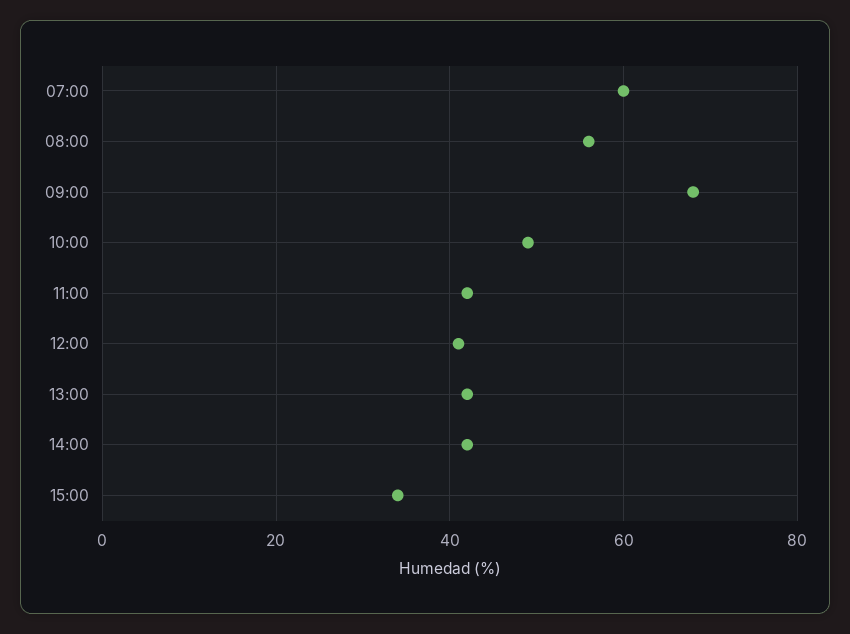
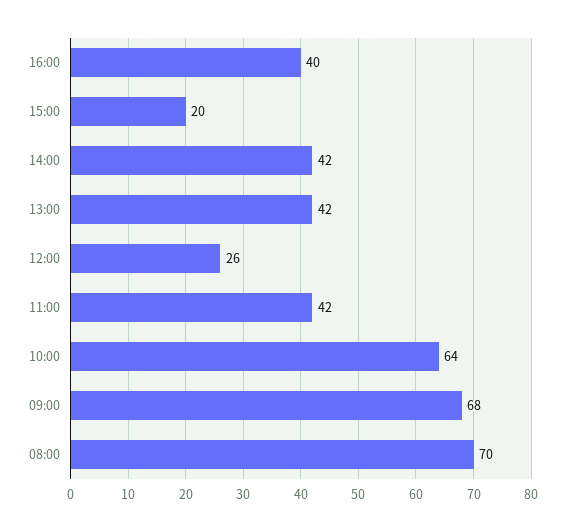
07:00: 60 -> none
08:00: 55 -> 70
10:00: 50 -> 64
12:00: 40 -> 26
15:00: 35 -> 20
16:00: none -> 40

